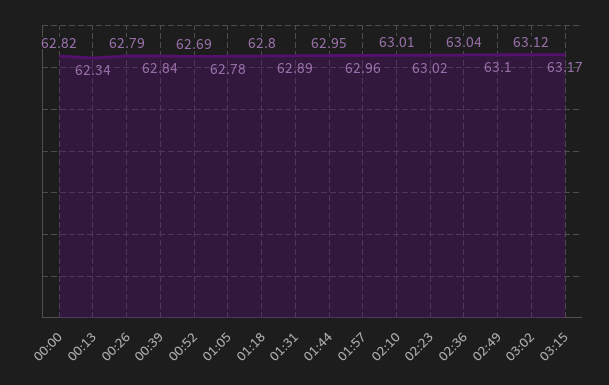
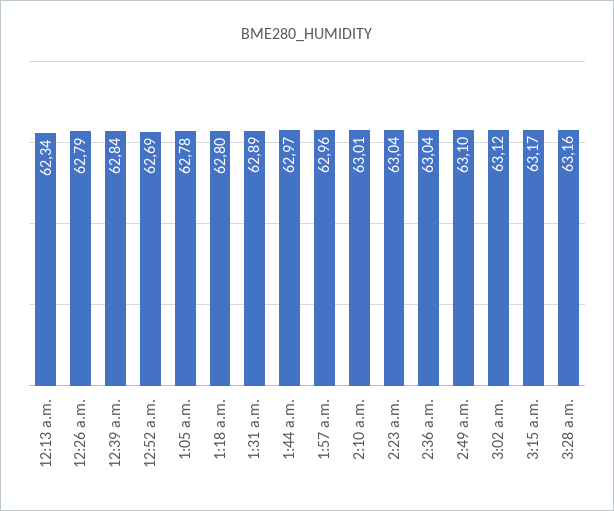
00:00: 62.82 -> none
01:44: 62.95 -> 62.97
02:23: 63.02 -> 63.04
3:28 a.m.: none -> 63.16

